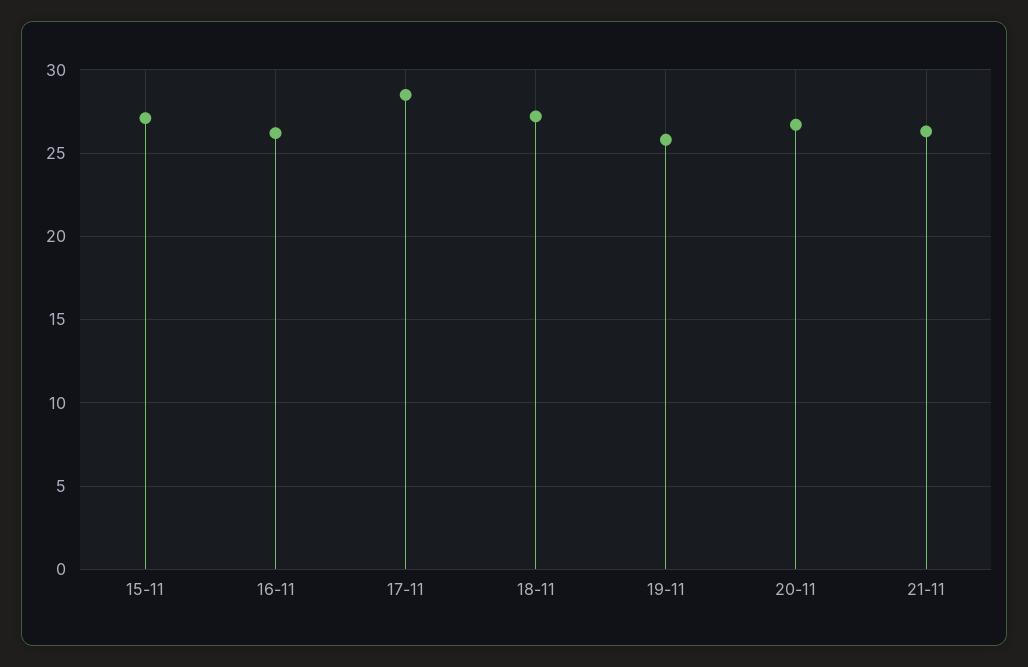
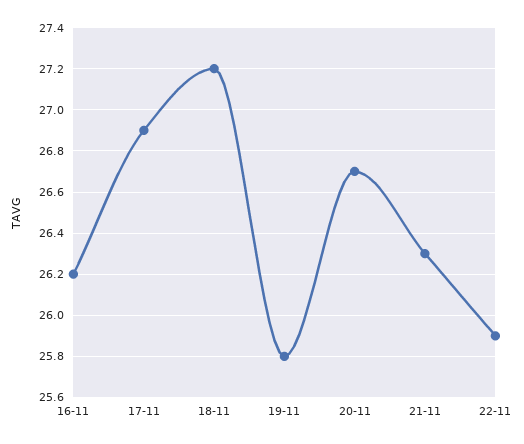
15-11: 27 -> none
17-11: 28.5 -> 26.9
22-11: none -> 25.9

